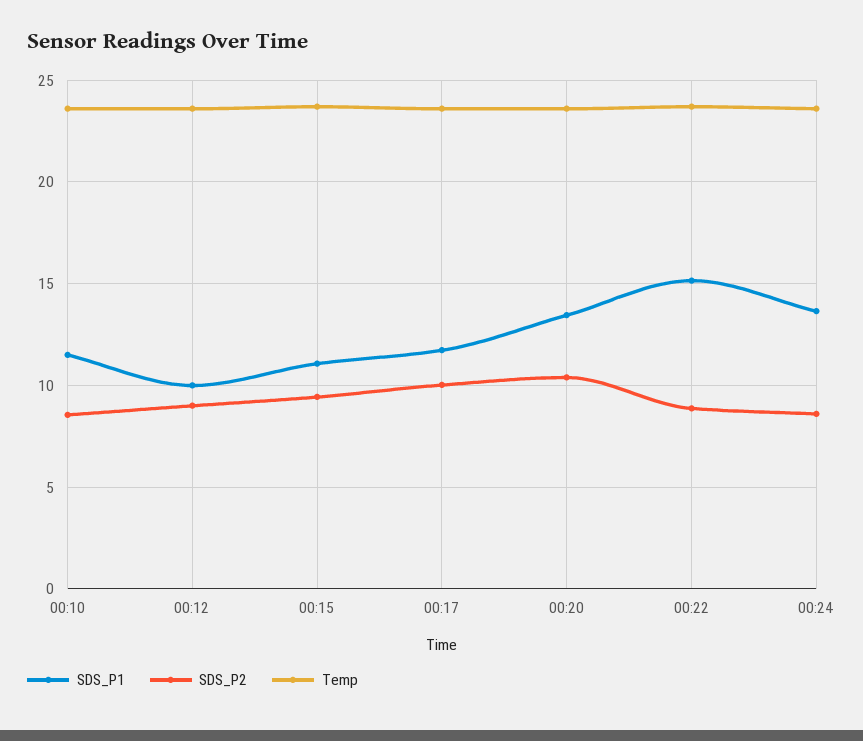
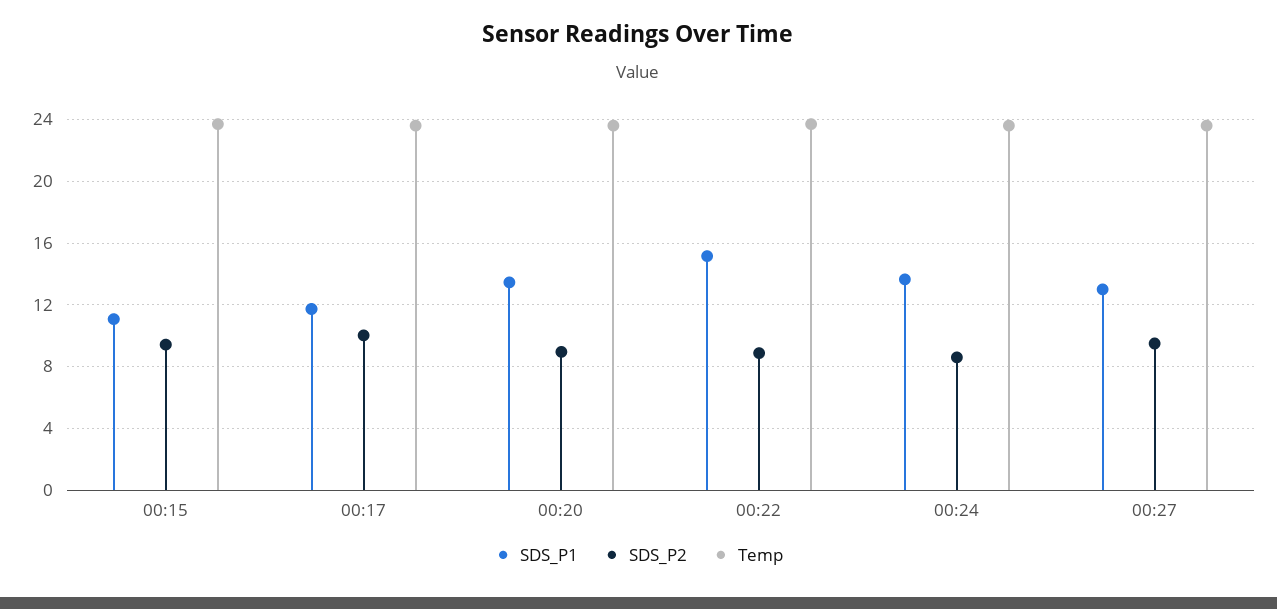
SDS_P1, 00:10: 11.5 -> none
SDS_P2, 00:10: 8.5 -> none
Temp, 00:10: 23.5 -> none
SDS_P1, 00:12: 10 -> none
SDS_P2, 00:12: 9 -> none
Temp, 00:12: 23.5 -> none
SDS_P2, 00:20: 10.5 -> 9
SDS_P1, 00:27: none -> 13
SDS_P2, 00:27: none -> 9.5
Temp, 00:27: none -> 23.5

